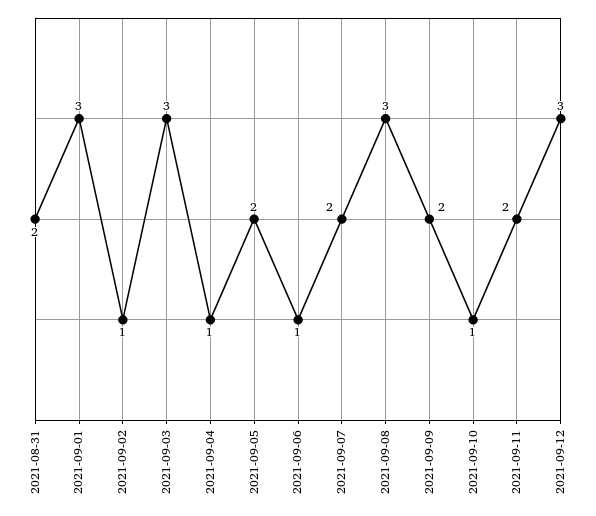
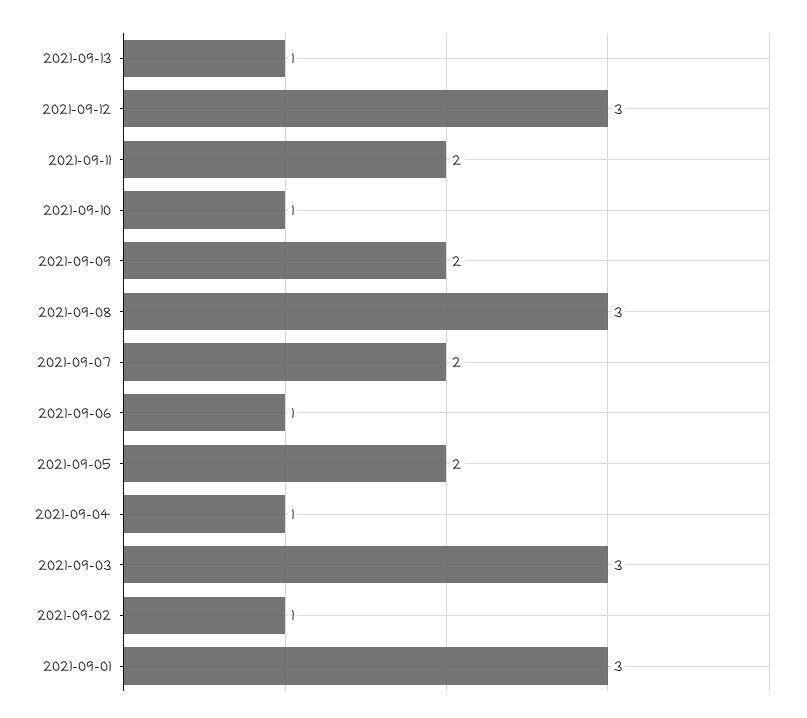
2021-08-31: 2 -> none
2021-09-13: none -> 1

